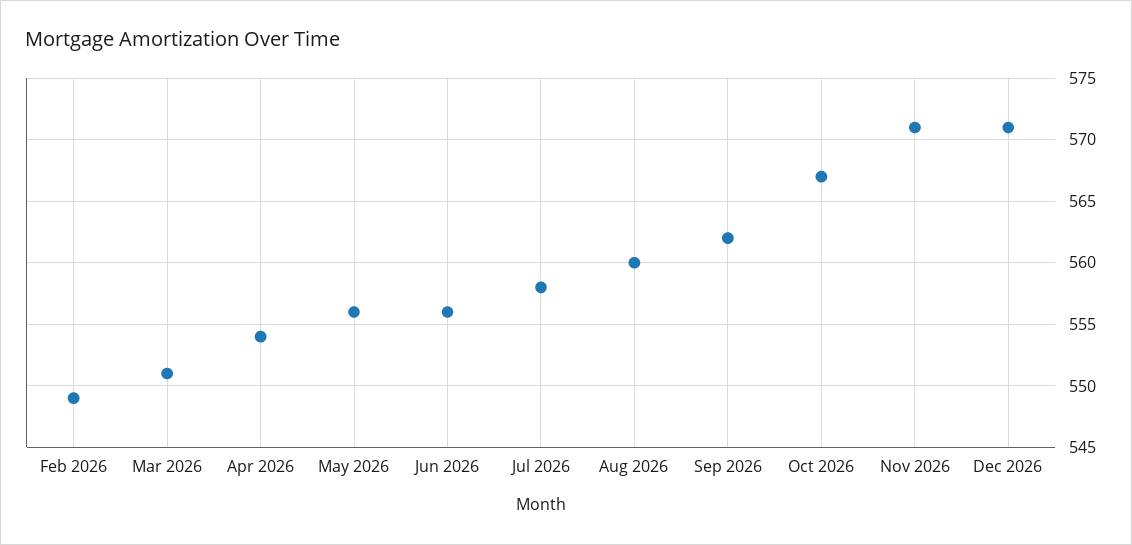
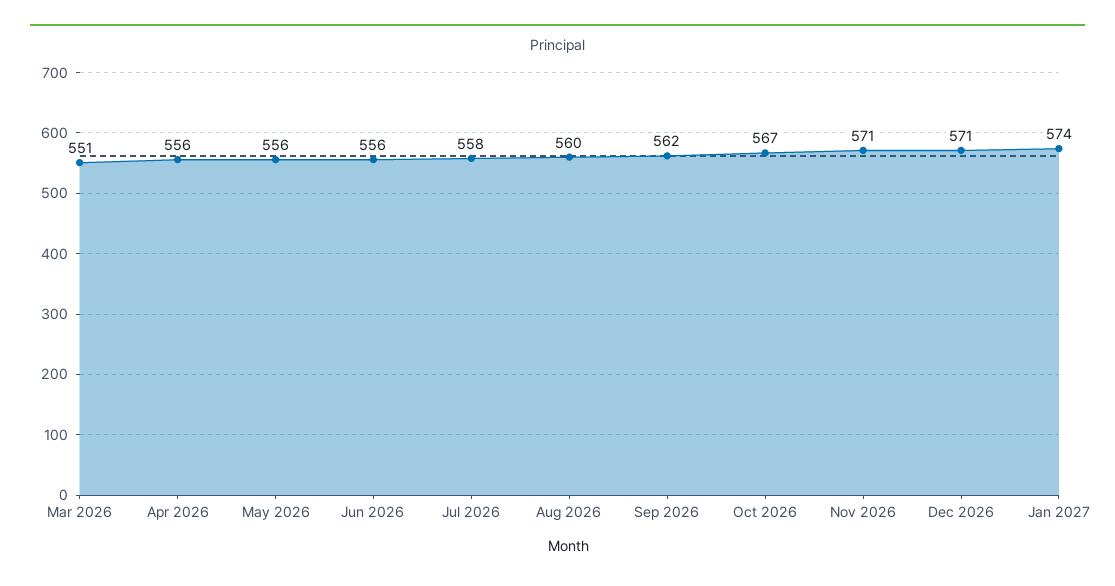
Feb 2026: 549 -> none
Apr 2026: 554 -> 556
Jan 2027: none -> 574

